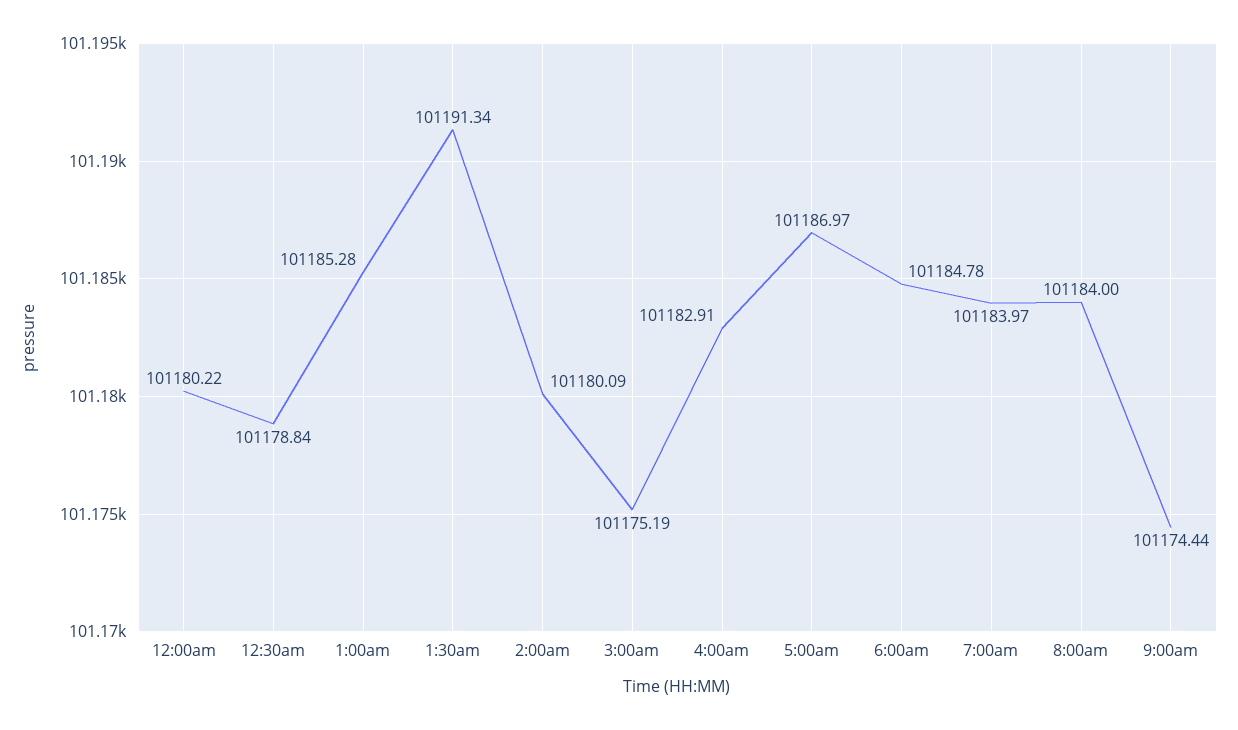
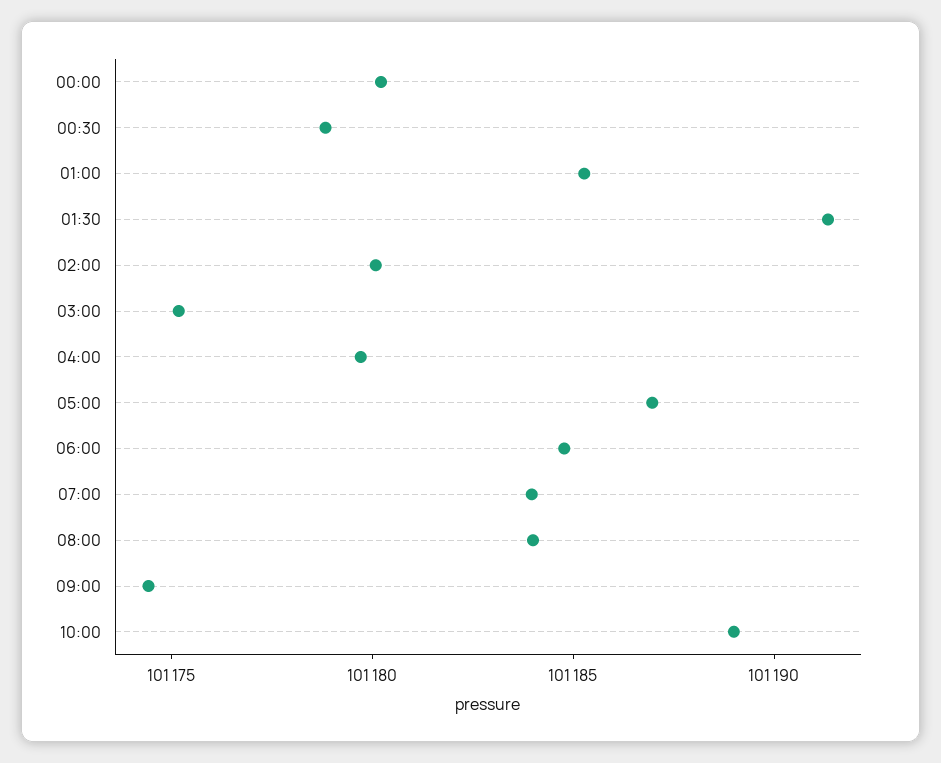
4:00am: 101182.91 -> 101180
10:00: none -> 101189

